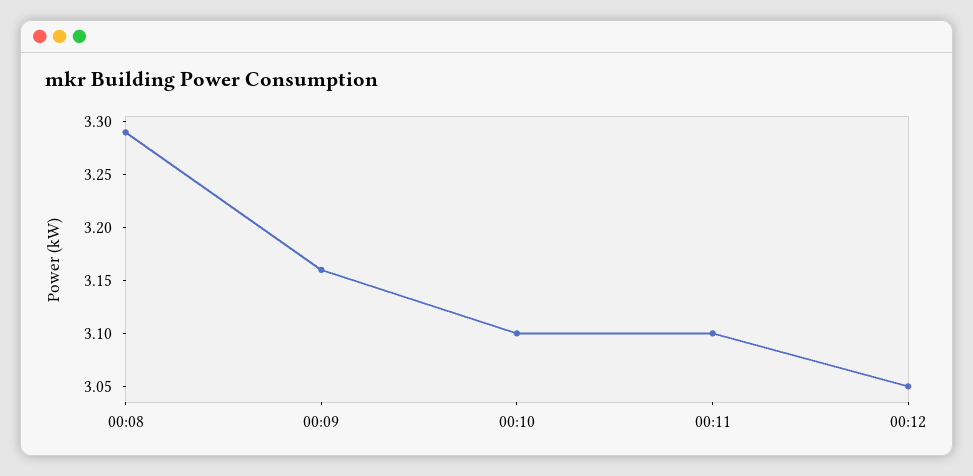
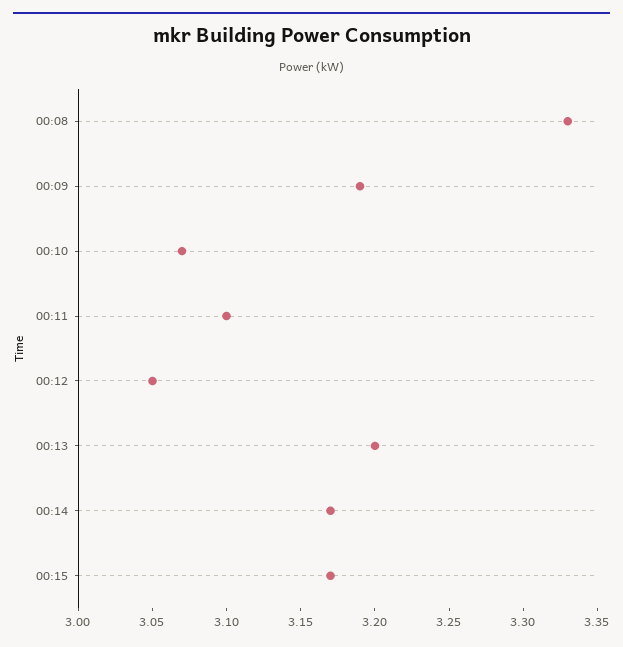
00:08: 3.29 -> 3.33
00:09: 3.16 -> 3.19
00:10: 3.1 -> 3.07
00:13: none -> 3.2
00:14: none -> 3.17
00:15: none -> 3.17

